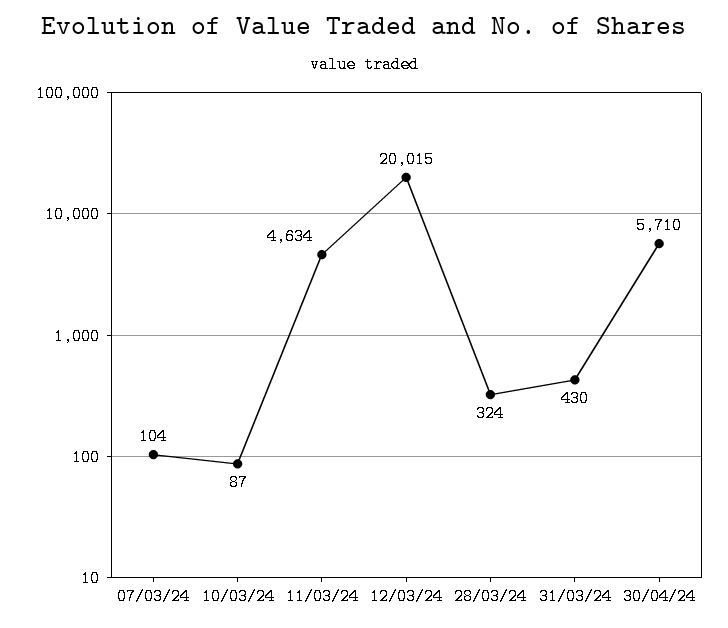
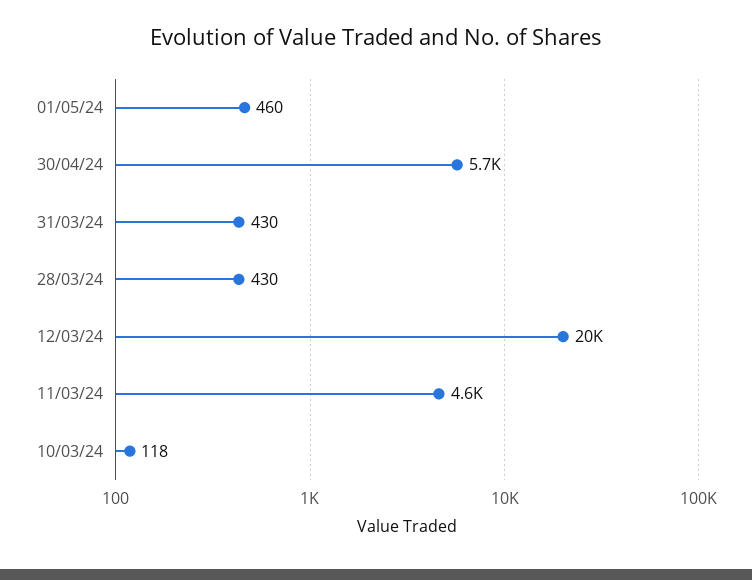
07/03/24: 104 -> none
10/03/24: 87 -> 118
28/03/24: 324 -> 430
01/05/24: none -> 460

